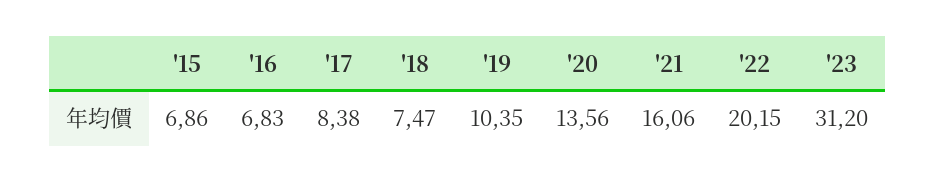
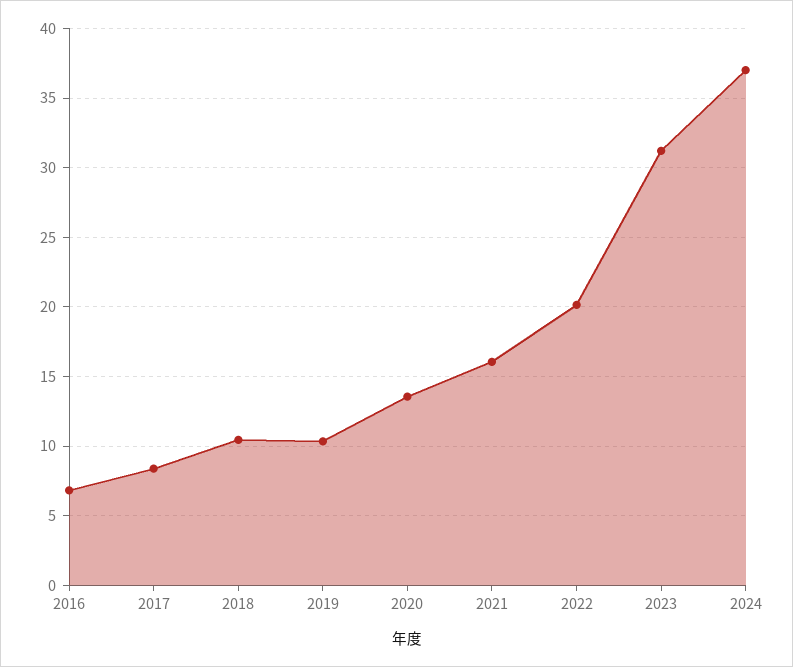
'15: 6.86 -> none
'18: 7.47 -> 10.5
2024: none -> 37

